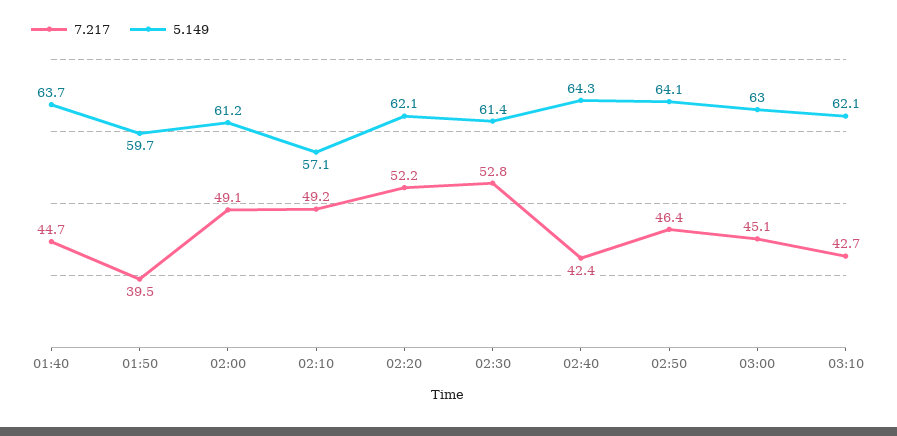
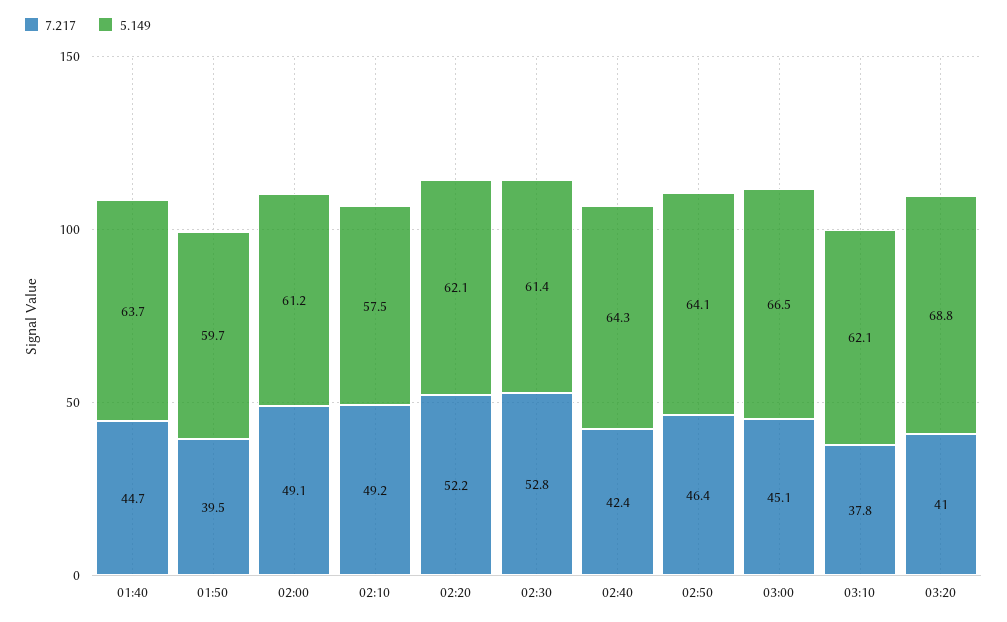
5.149, 02:10: 57.1 -> 57.5
5.149, 03:00: 63 -> 66.5
7.217, 03:10: 42.7 -> 37.8
7.217, 03:20: none -> 41
5.149, 03:20: none -> 68.8

